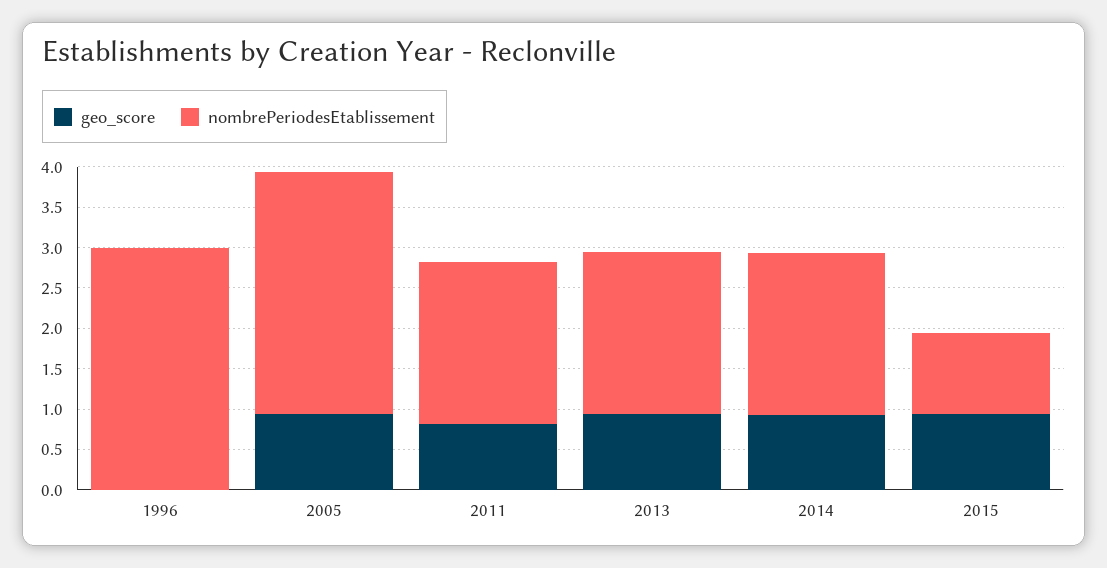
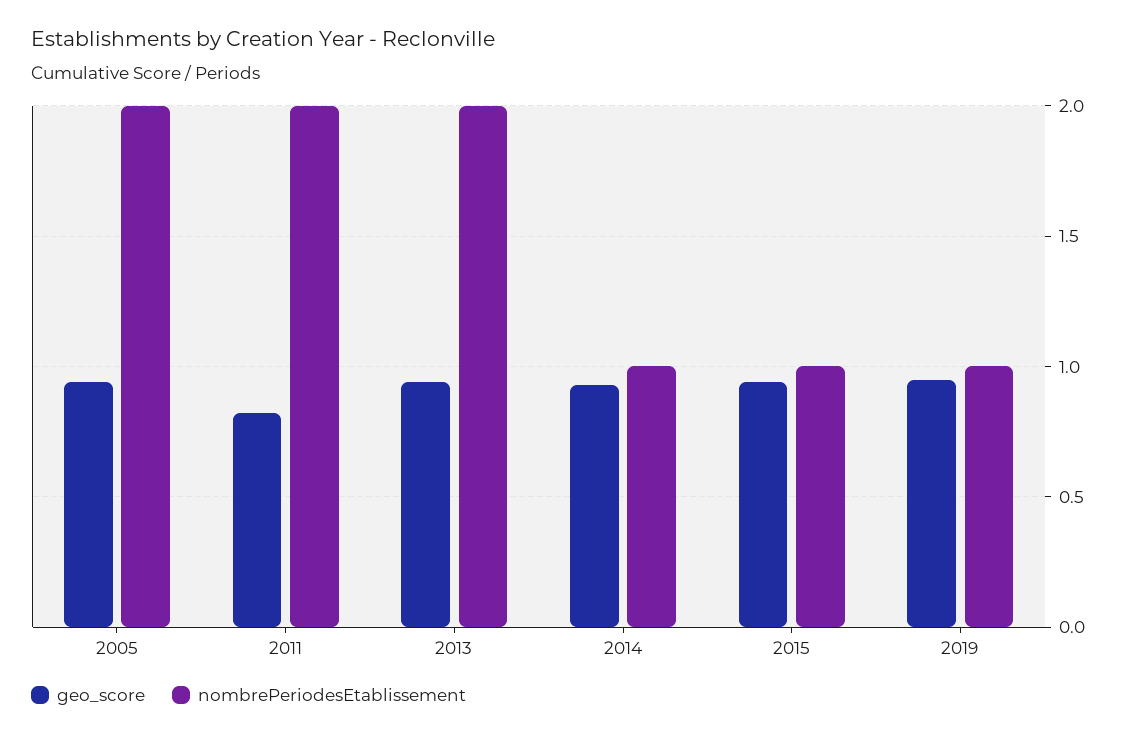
geo_score, 1996: 0 -> none
nombrePeriodesEtablissement, 1996: 3 -> none
nombrePeriodesEtablissement, 2005: 3 -> 2
nombrePeriodesEtablissement, 2014: 2 -> 1
geo_score, 2019: none -> 0.95
nombrePeriodesEtablissement, 2019: none -> 1

